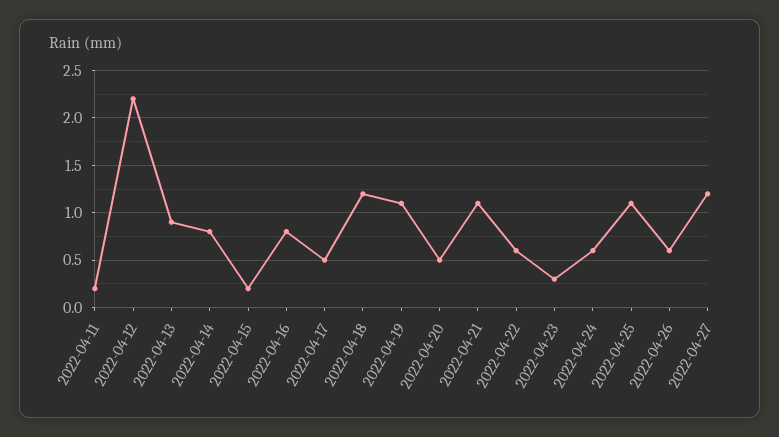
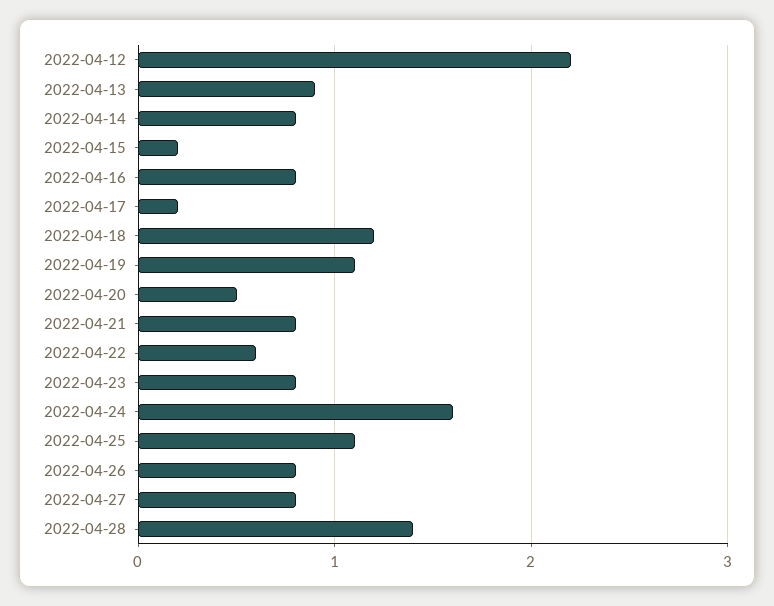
2022-04-11: 0.2 -> none
2022-04-17: 0.5 -> 0.2
2022-04-21: 1.1 -> 0.8
2022-04-23: 0.3 -> 0.8
2022-04-24: 0.6 -> 1.6
2022-04-26: 0.6 -> 0.8
2022-04-27: 1.2 -> 0.8
2022-04-28: none -> 1.4

